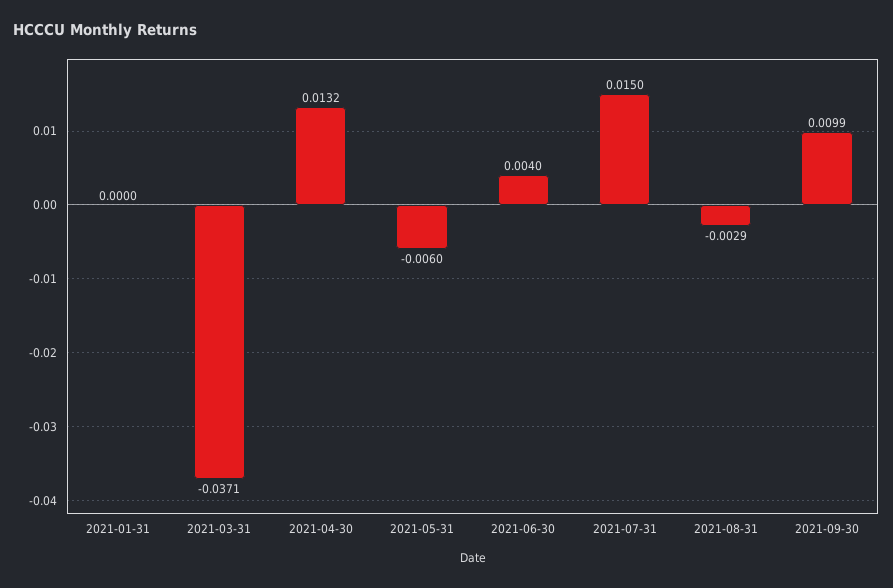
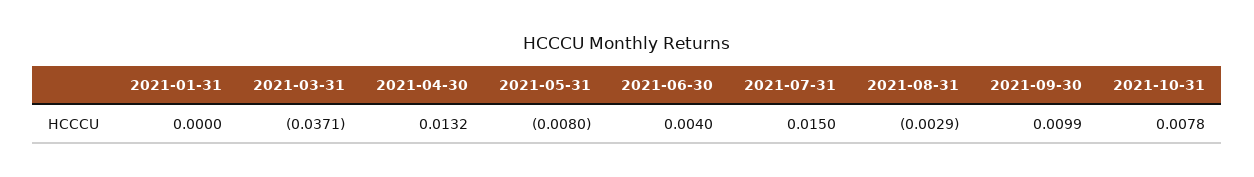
2021-05-31: -0.006 -> -0.008
2021-10-31: none -> 0.0078

